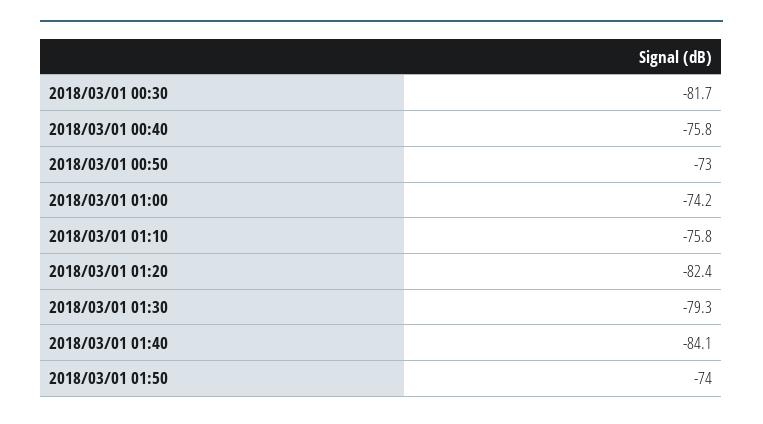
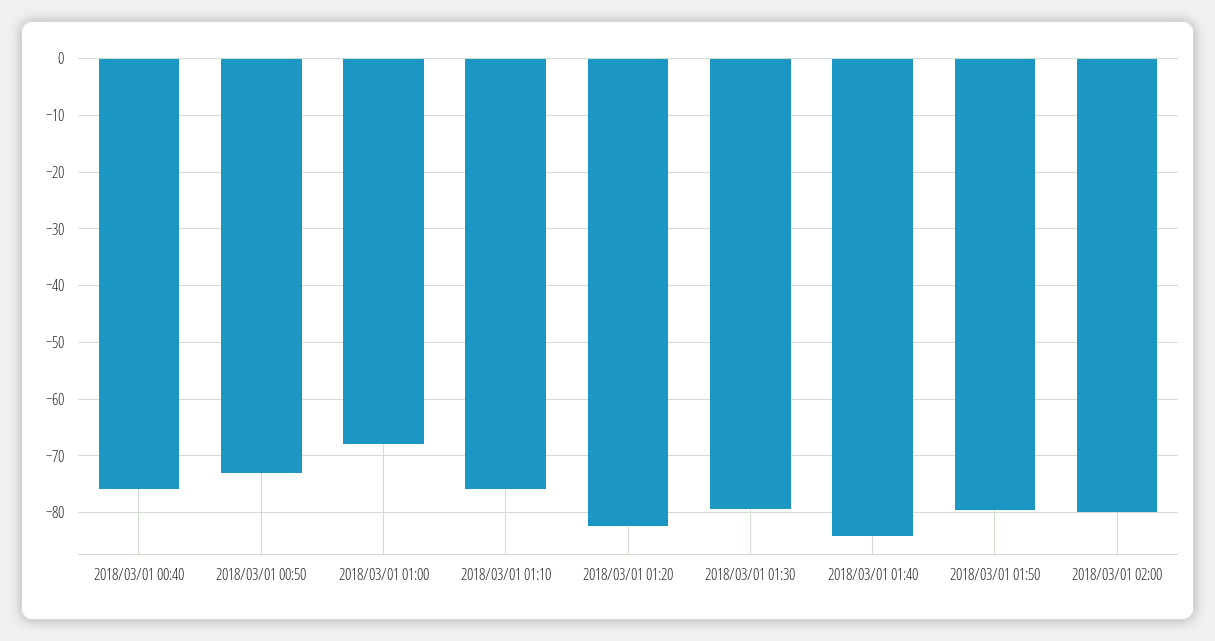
2018/03/01 00:30: -81.7 -> none
2018/03/01 01:00: -74.2 -> -68
2018/03/01 01:50: -74 -> -80
2018/03/01 02:00: none -> -80

